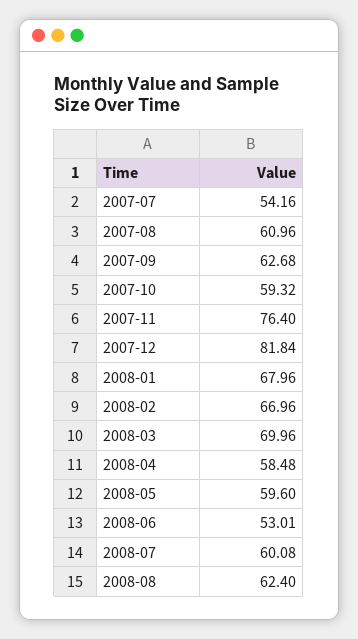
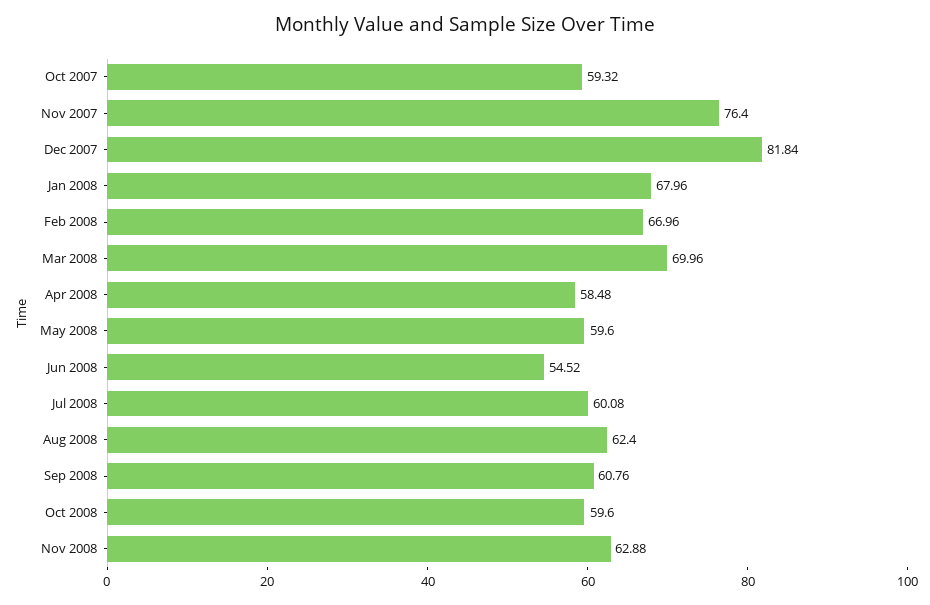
2007-07: 54.16 -> none
2007-08: 60.96 -> none
2007-09: 62.68 -> none
2008-06: 53.01 -> 54.52
Sep 2008: none -> 60.76
Oct 2008: none -> 59.6
Nov 2008: none -> 62.88

